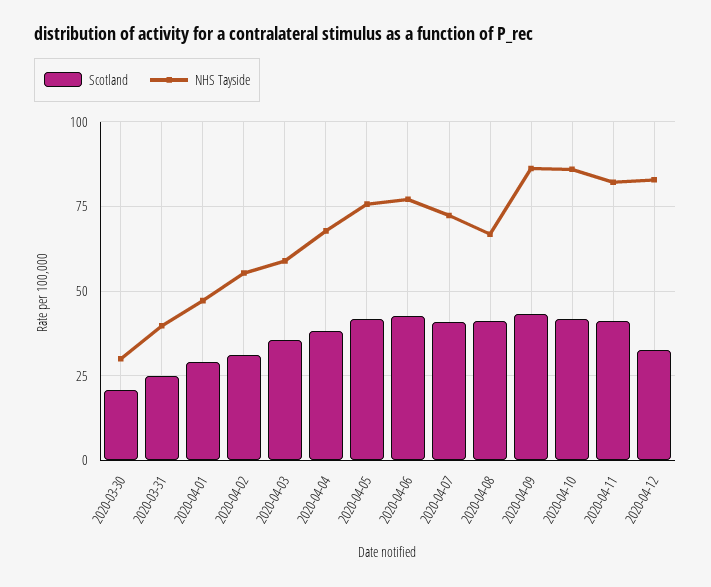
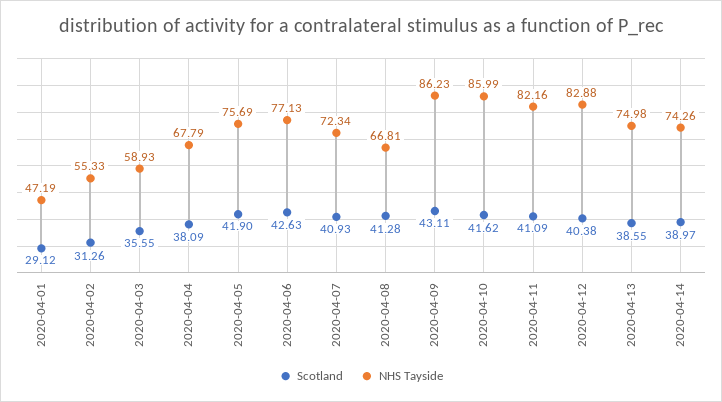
Scotland, 2020-03-30: 20 -> none
NHS Tayside, 2020-03-30: 30 -> none
Scotland, 2020-03-31: 25 -> none
NHS Tayside, 2020-03-31: 40 -> none
Scotland, 2020-04-12: 32.5 -> 40.38
Scotland, 2020-04-13: none -> 38.55
NHS Tayside, 2020-04-13: none -> 74.98
Scotland, 2020-04-14: none -> 38.97
NHS Tayside, 2020-04-14: none -> 74.26

